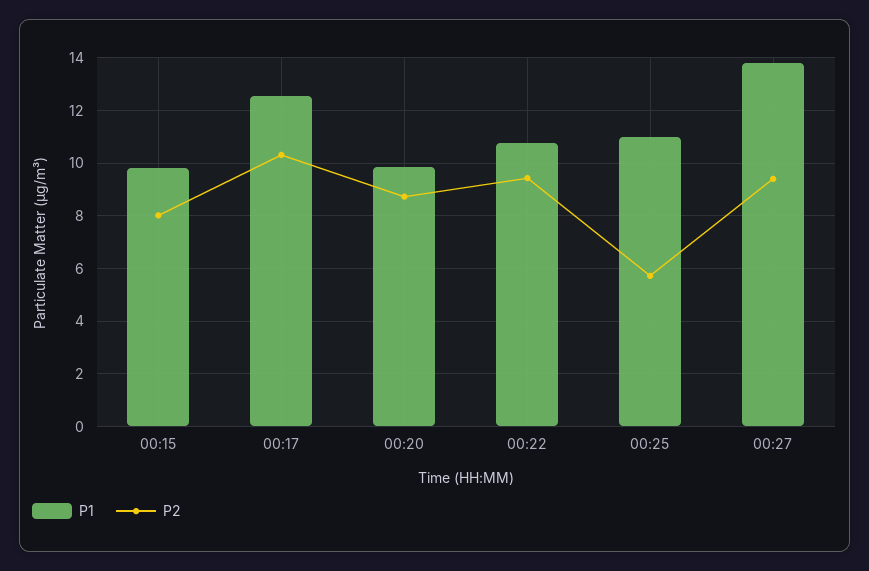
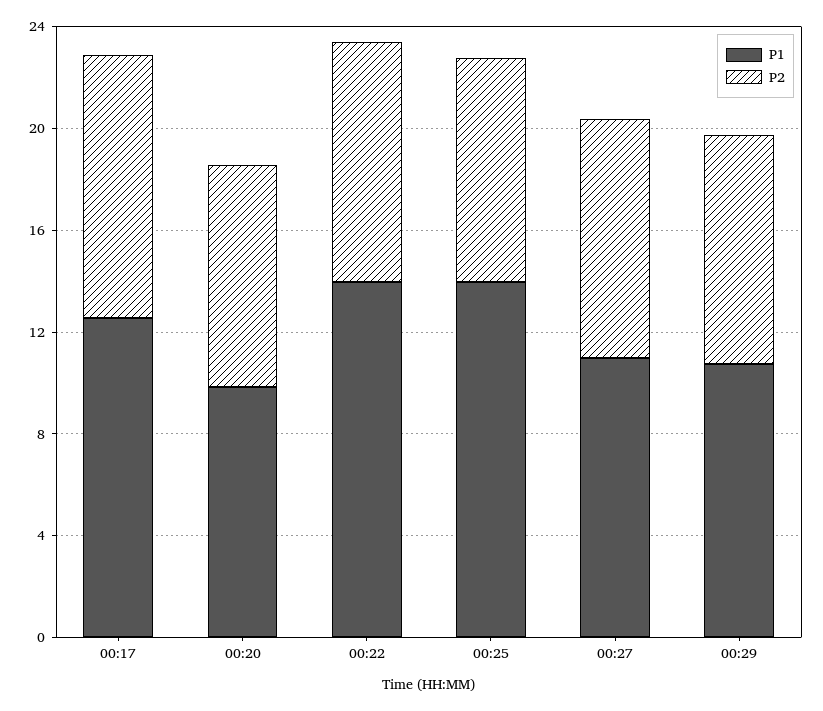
P1, 00:15: 9.75 -> none
P2, 00:15: 8 -> none
P1, 00:22: 10.75 -> 14
P1, 00:25: 11 -> 14
P2, 00:25: 5.75 -> 9
P1, 00:27: 13.75 -> 11
P1, 00:29: none -> 11
P2, 00:29: none -> 9

